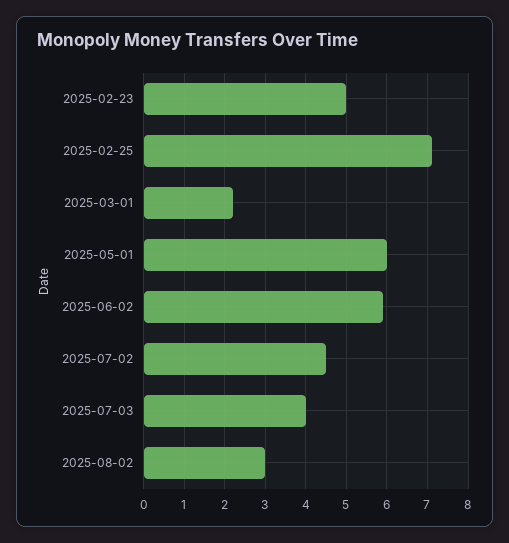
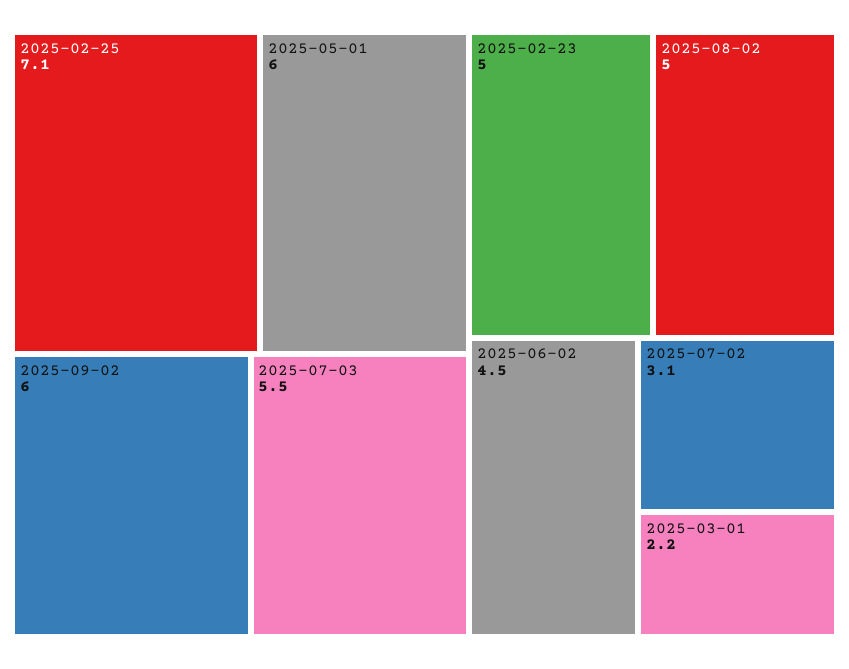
2025-06-02: 6 -> 4.5
2025-07-02: 4.5 -> 3.1
2025-07-03: 4 -> 5.5
2025-08-02: 3 -> 5
2025-09-02: none -> 6

